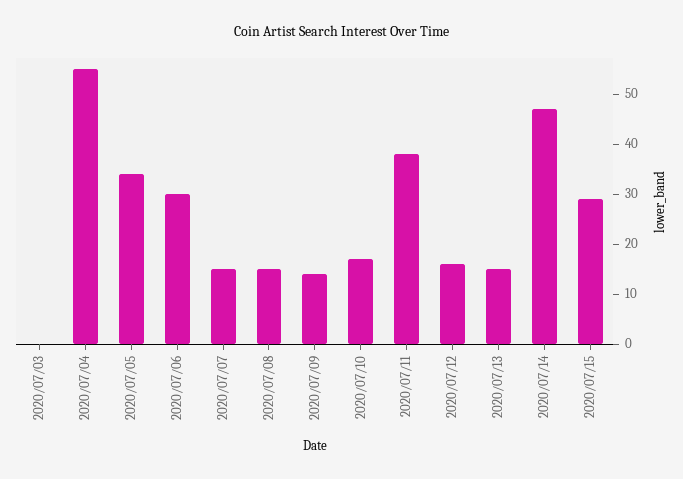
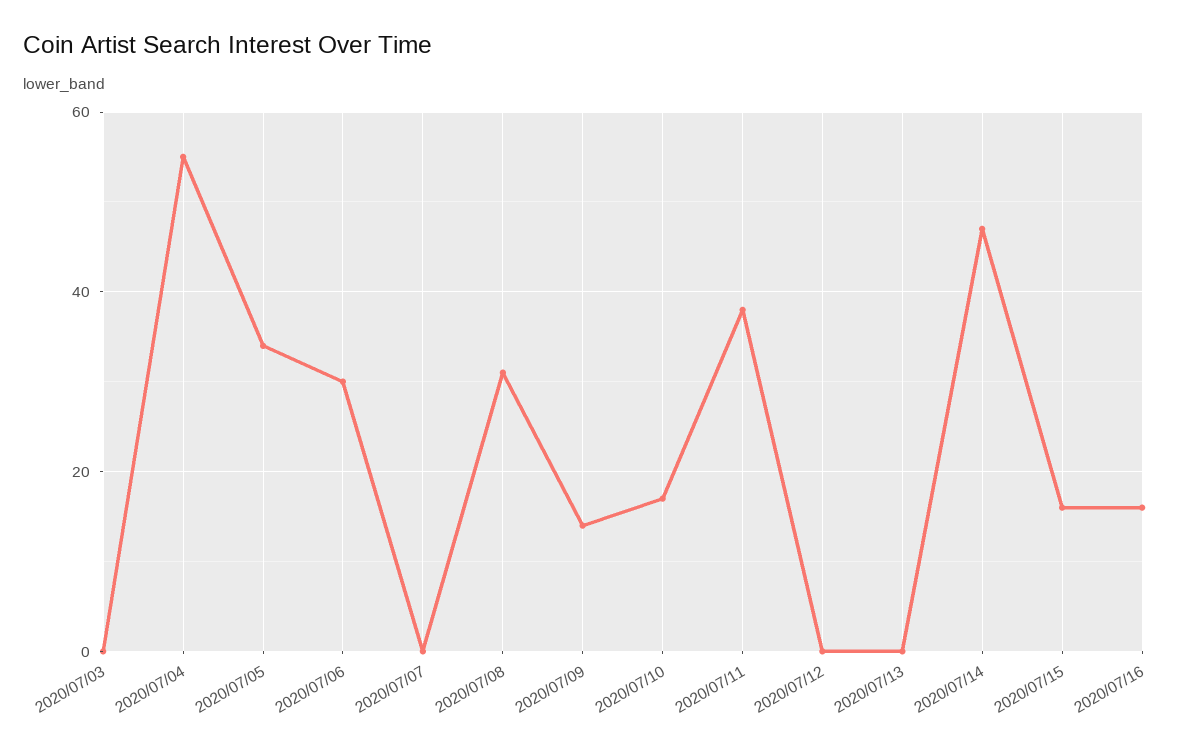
2020/07/07: 15 -> 0
2020/07/08: 15 -> 30
2020/07/12: 15 -> 0
2020/07/13: 15 -> 0
2020/07/15: 30 -> 15
2020/07/16: none -> 15

